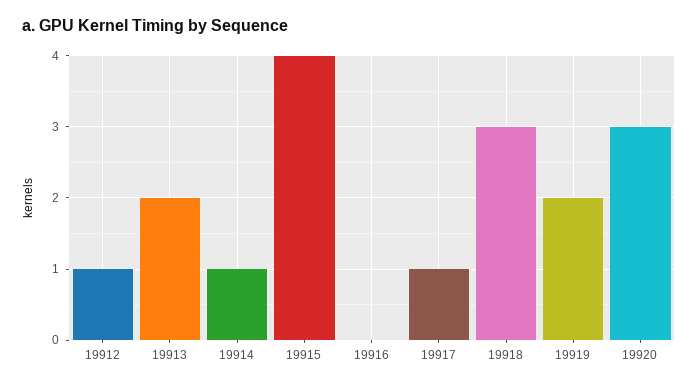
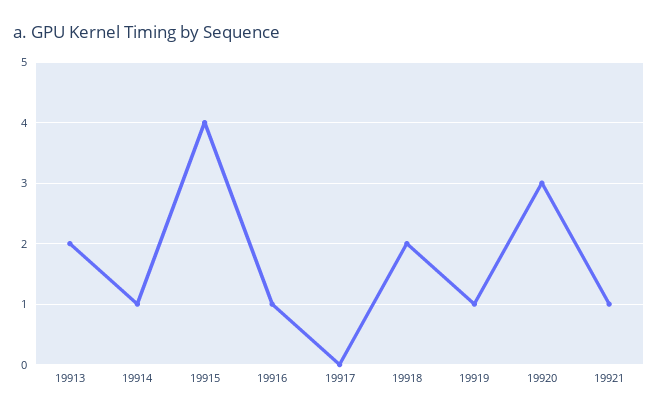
19912: 1 -> none
19916: 0 -> 1
19917: 1 -> 0
19918: 3 -> 2
19919: 2 -> 1
19921: none -> 1

